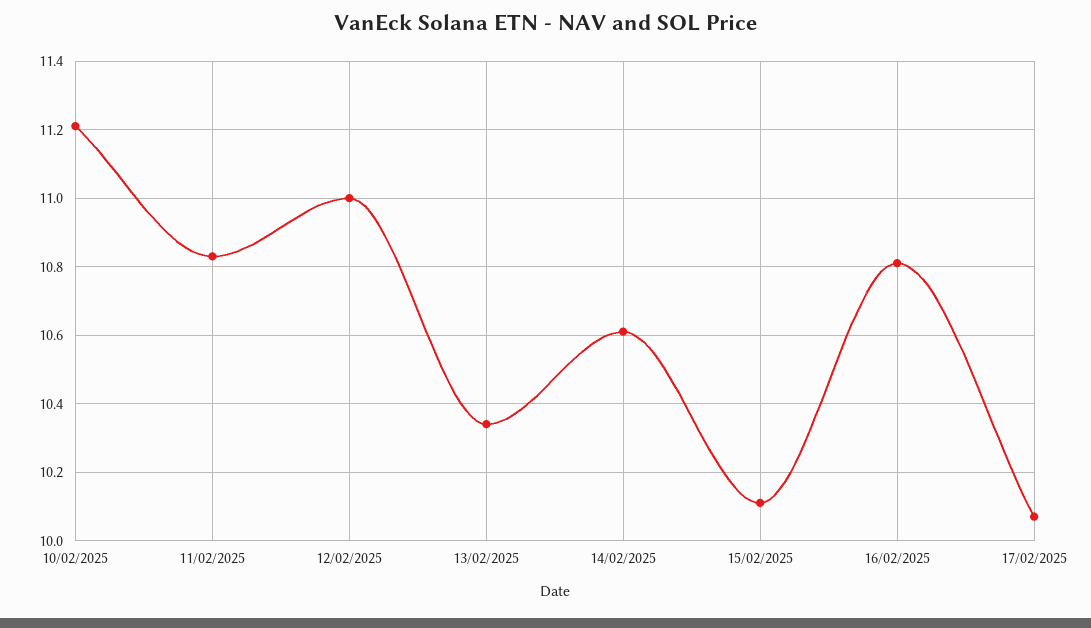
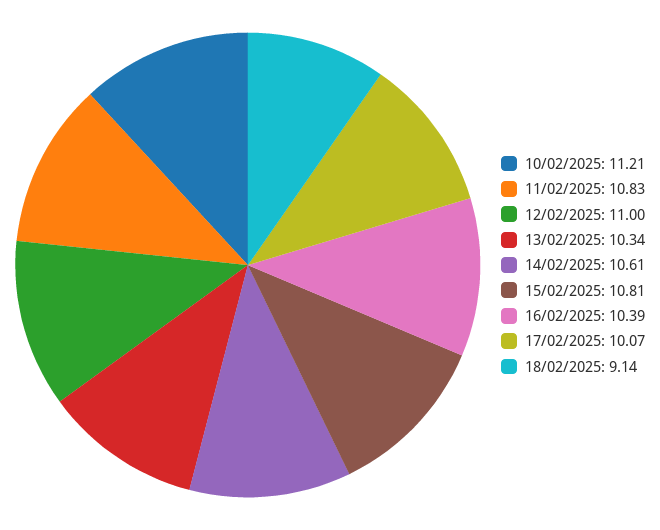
15/02/2025: 10.1 -> 10.81
16/02/2025: 10.8 -> 10.39
18/02/2025: none -> 9.14

